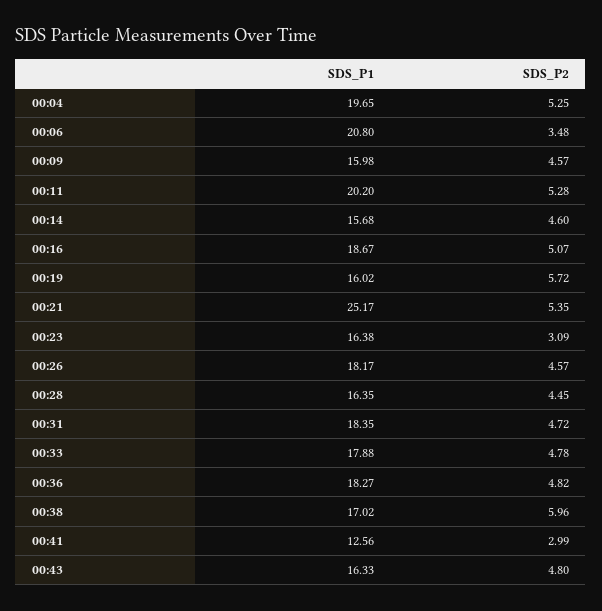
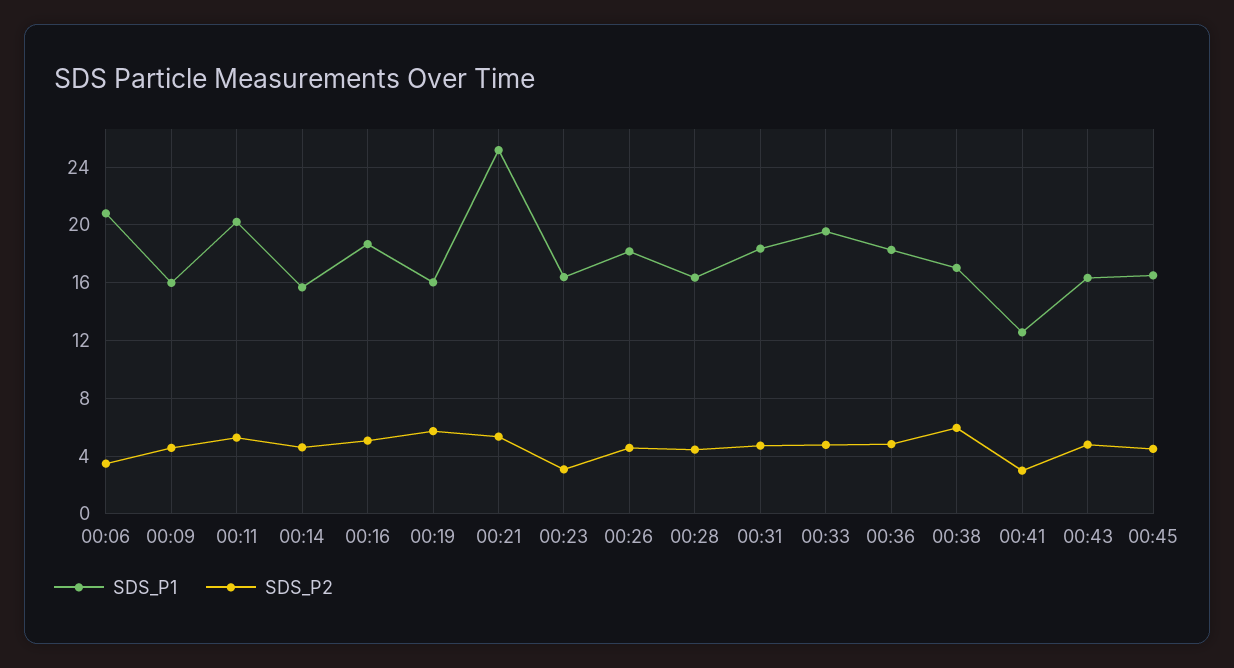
SDS_P1, 00:04: 19.65 -> none
SDS_P2, 00:04: 5.25 -> none
SDS_P1, 00:33: 17.88 -> 19.5
SDS_P1, 00:45: none -> 16.5
SDS_P2, 00:45: none -> 4.5

